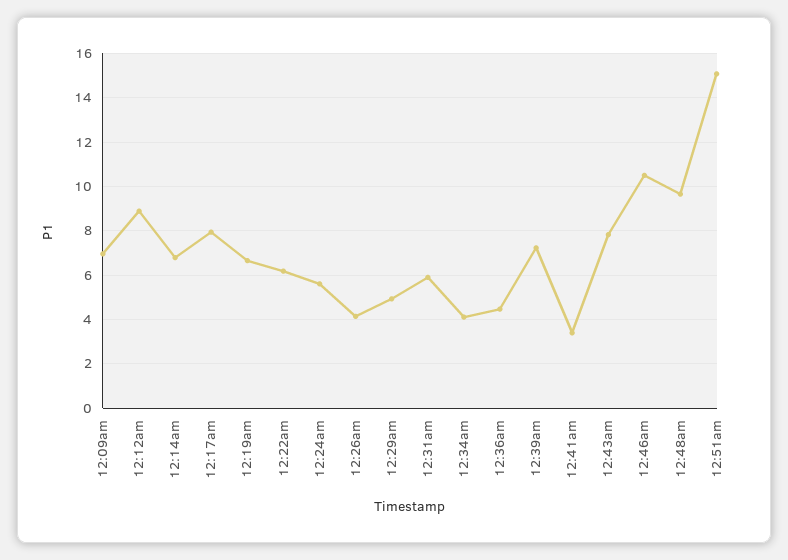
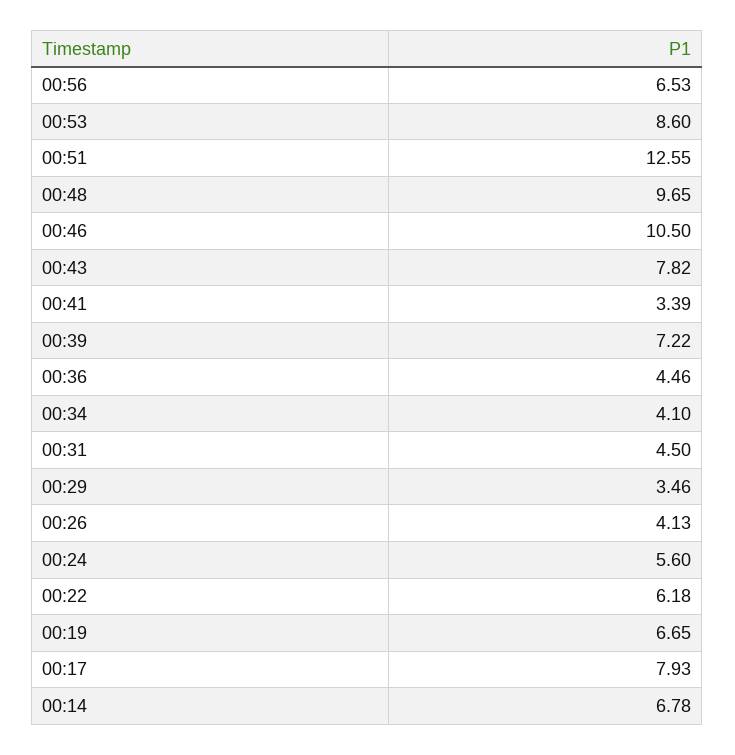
12:09am: 7 -> none
12:12am: 9 -> none
12:29am: 5 -> 3.46
12:31am: 6 -> 4.5
12:51am: 15 -> 12.55
00:56: none -> 6.53
00:53: none -> 8.6

